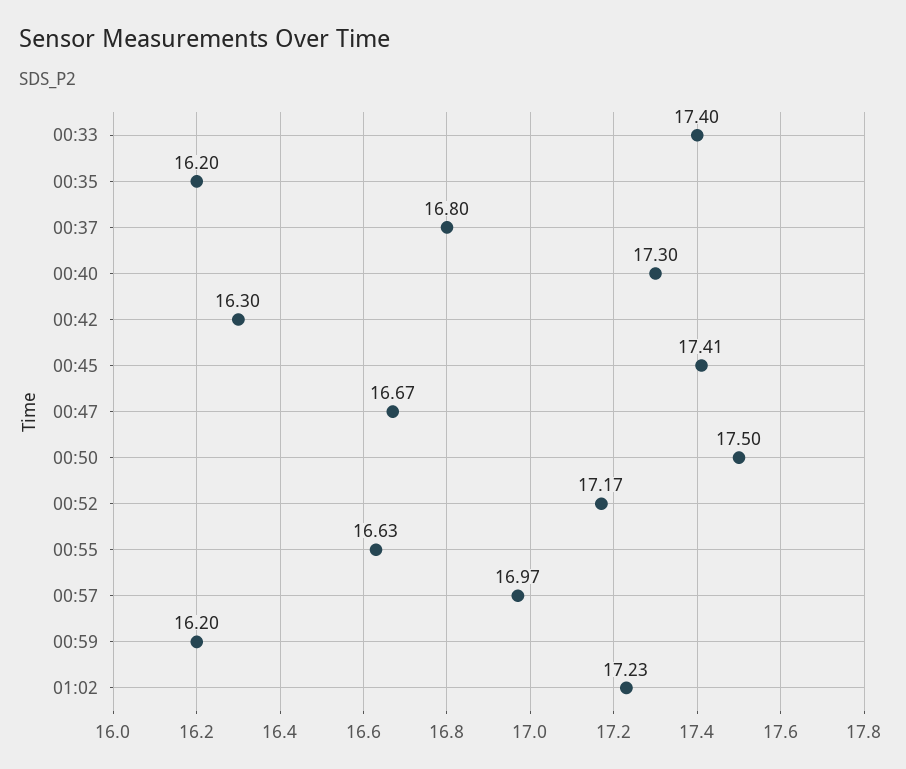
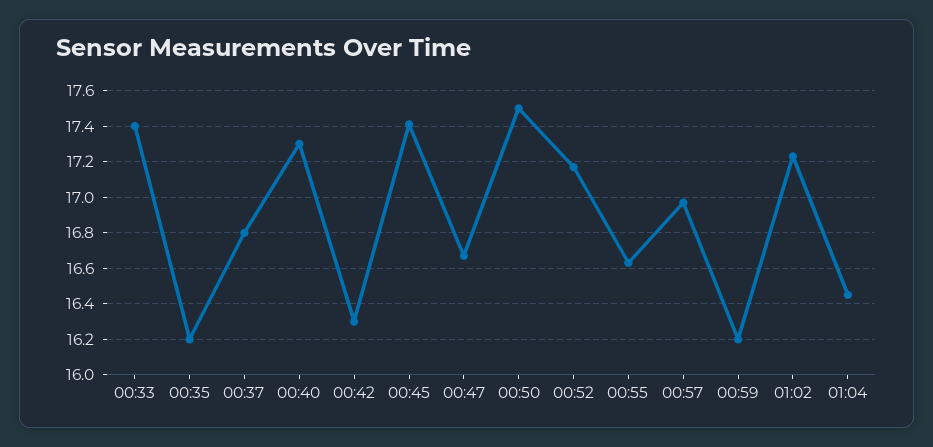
01:04: none -> 16.45

